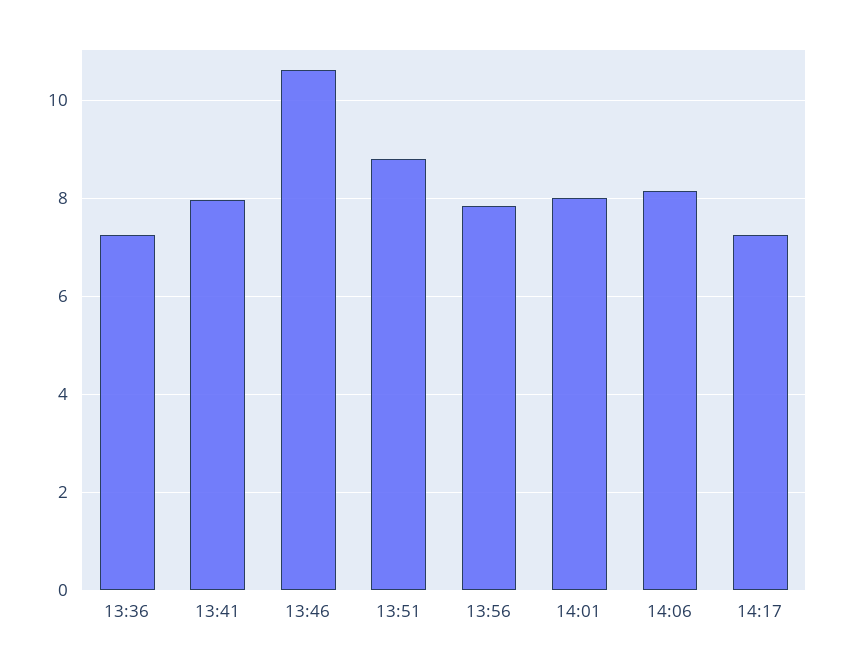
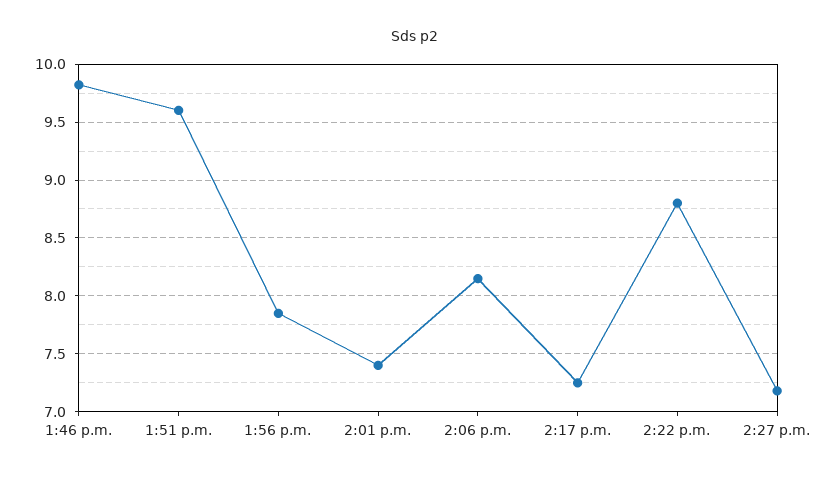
13:36: 7.2 -> none
13:41: 8 -> none
13:46: 10.6 -> 9.8
13:51: 8.8 -> 9.6
14:01: 8 -> 7.4
2:22 p.m.: none -> 8.8
2:27 p.m.: none -> 7.2

